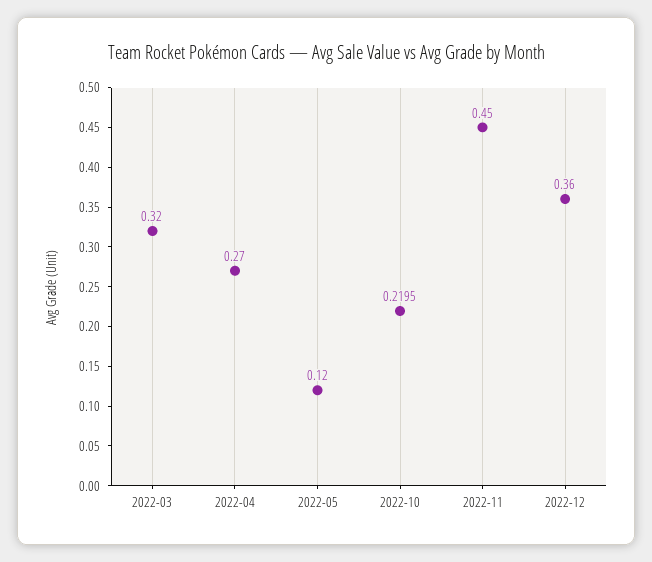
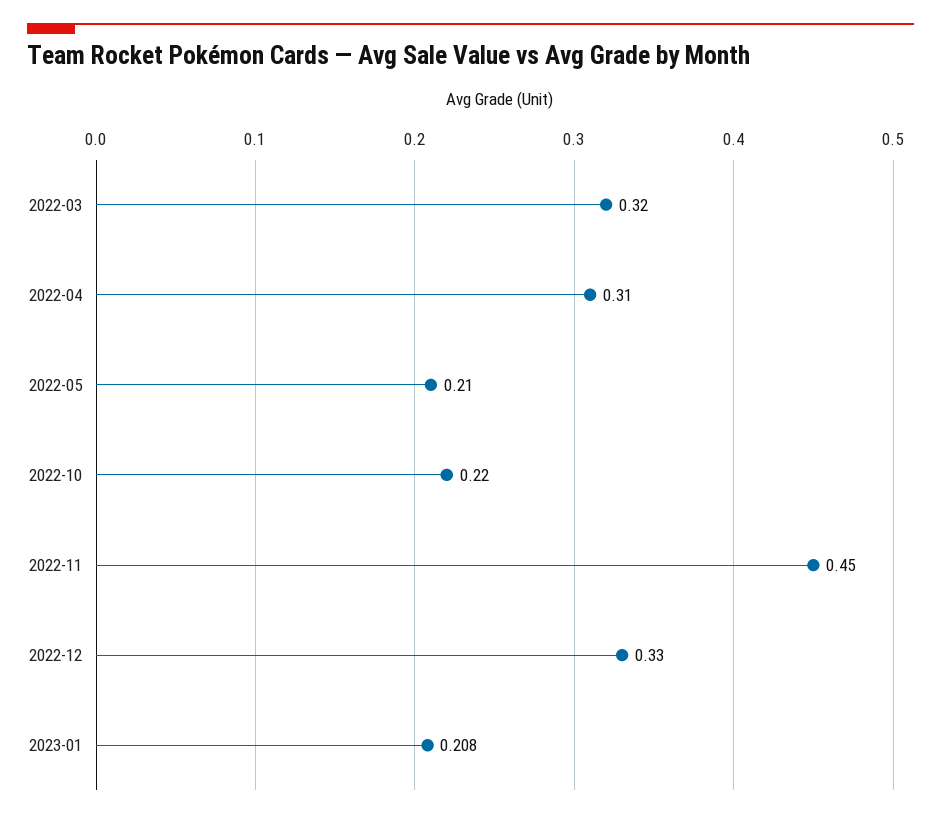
2022-04: 0.27 -> 0.31
2022-05: 0.12 -> 0.21
2022-12: 0.36 -> 0.33
2023-01: none -> 0.208

